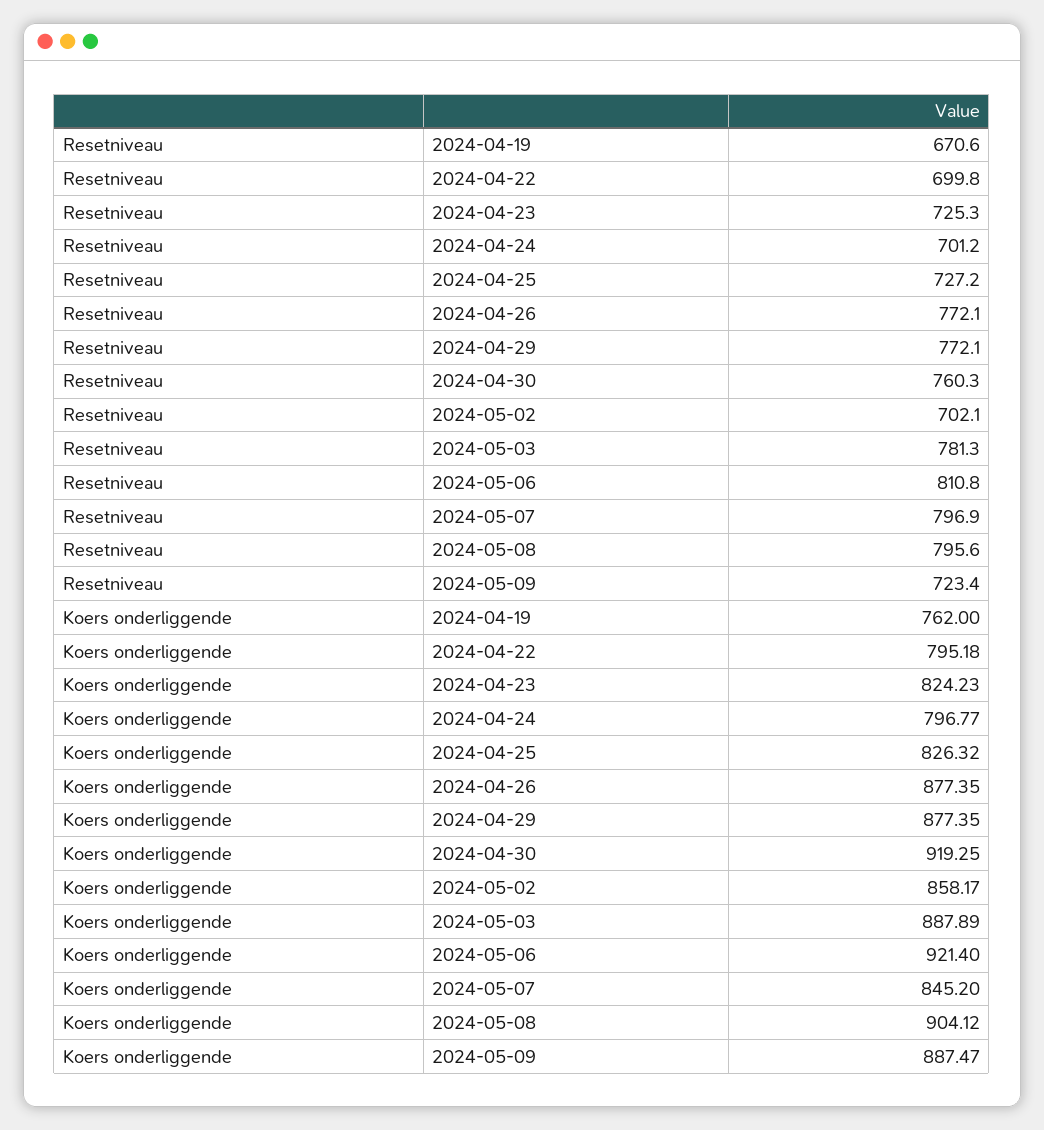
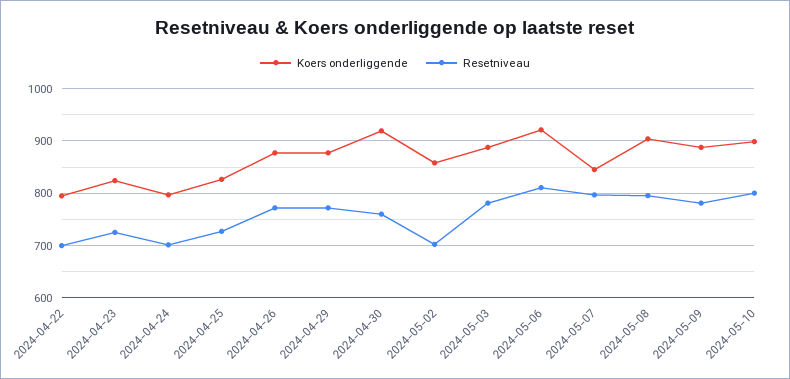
Resetniveau, 2024-04-19: 670.6 -> none
Resetniveau, 2024-05-09: 723.4 -> 780
Koers onderliggende, 2024-04-19: 762 -> none
Koers onderliggende, 2024-05-10: none -> 900
Resetniveau, 2024-05-10: none -> 800

